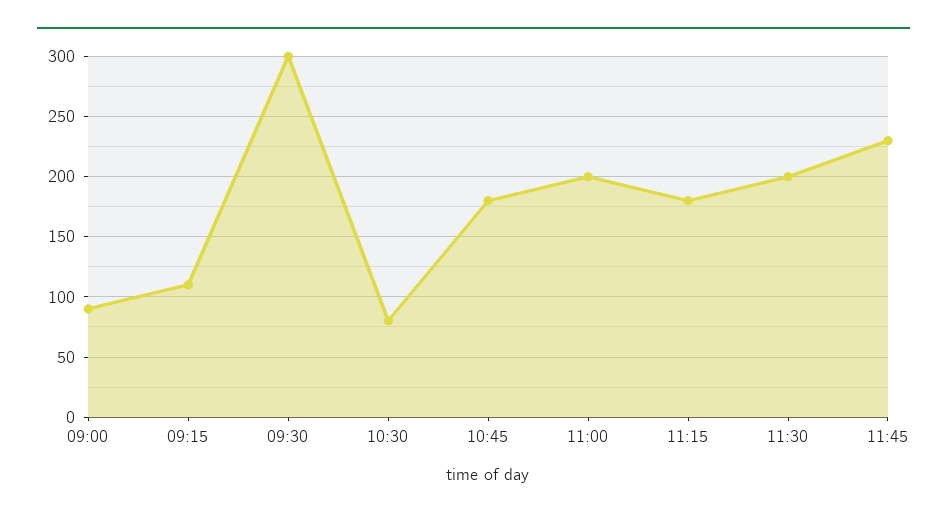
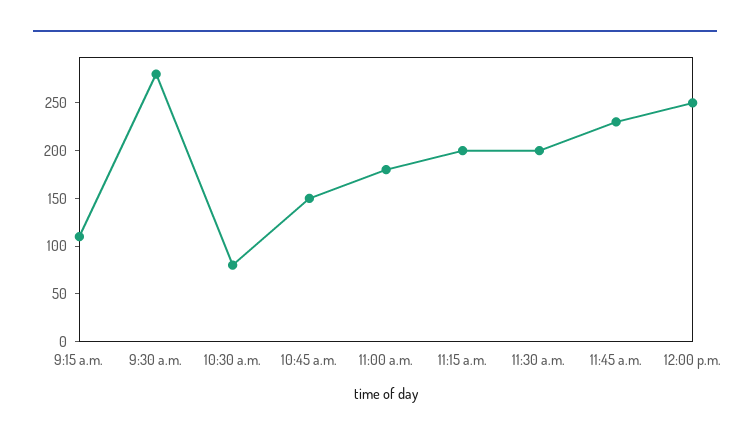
09:00: 90 -> none
09:30: 300 -> 280
10:45: 180 -> 150
11:00: 200 -> 180
11:15: 180 -> 200
12:00 p.m.: none -> 250

